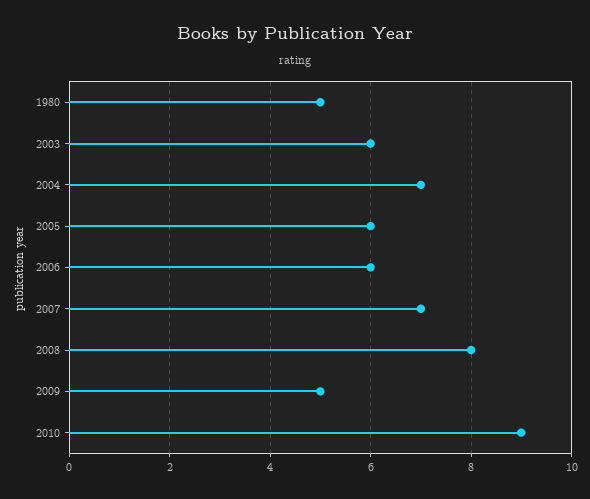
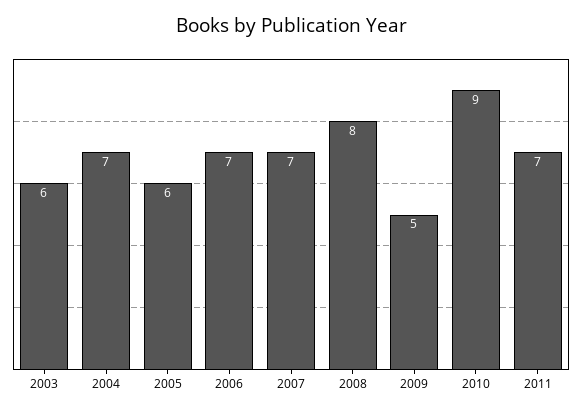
1980: 5 -> none
2006: 6 -> 7
2011: none -> 7

